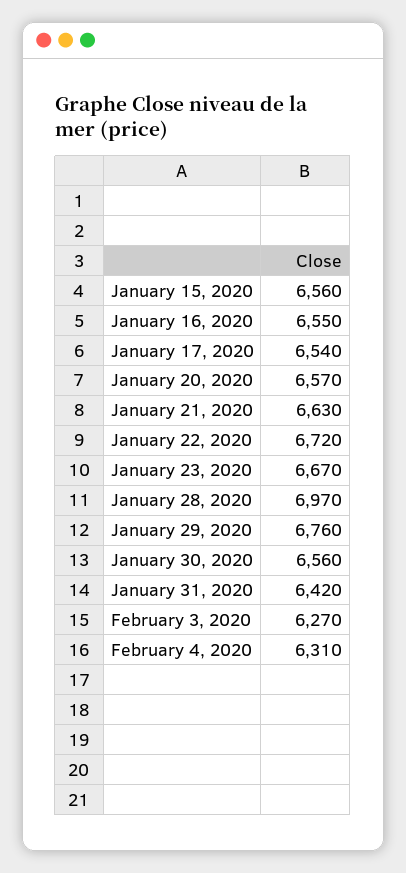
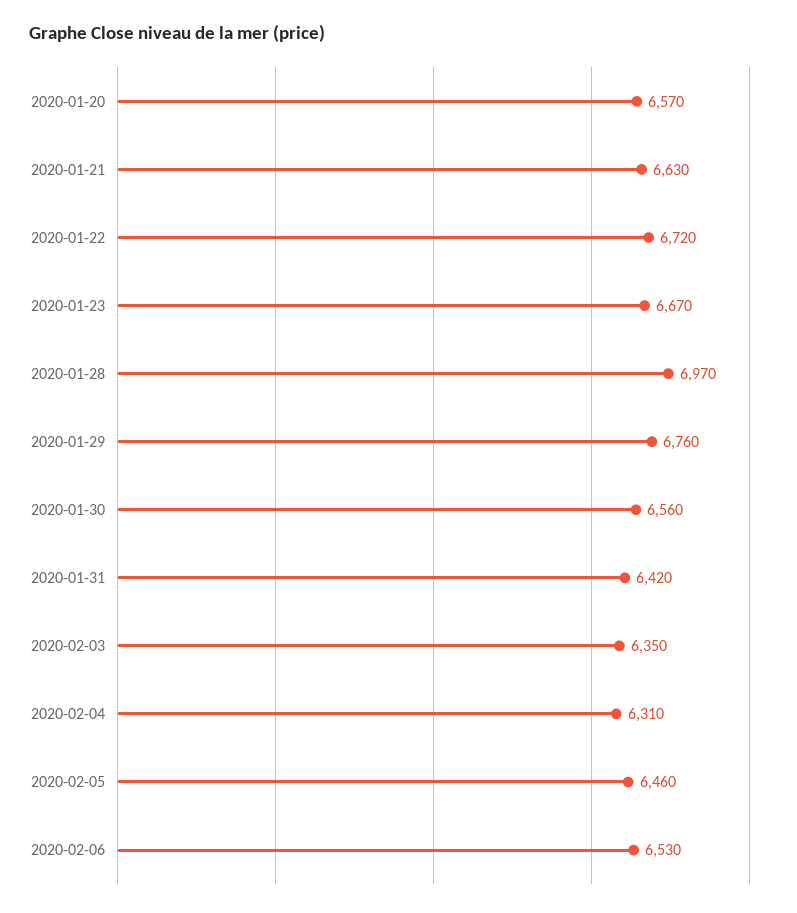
January 15, 2020: 6560 -> none
January 16, 2020: 6550 -> none
January 17, 2020: 6540 -> none
February 3, 2020: 6270 -> 6350
2020-02-05: none -> 6460
2020-02-06: none -> 6530

